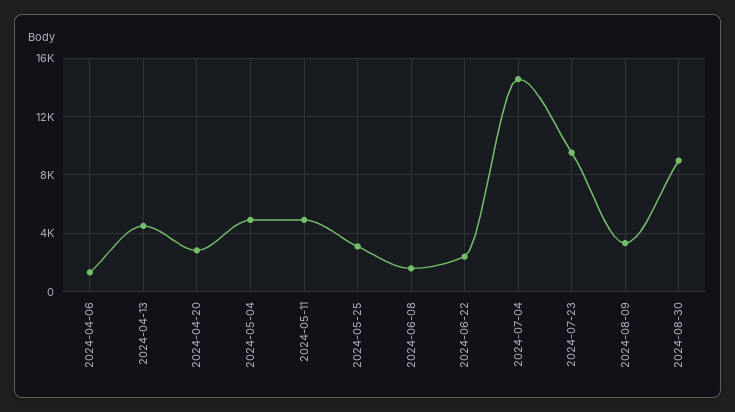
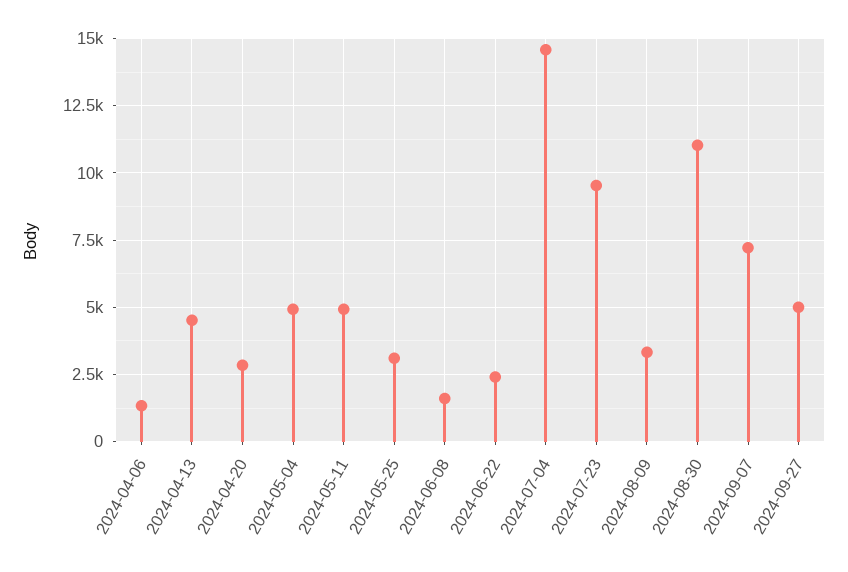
2024-08-30: 9000 -> 11000
2024-09-07: none -> 7250
2024-09-27: none -> 5000

